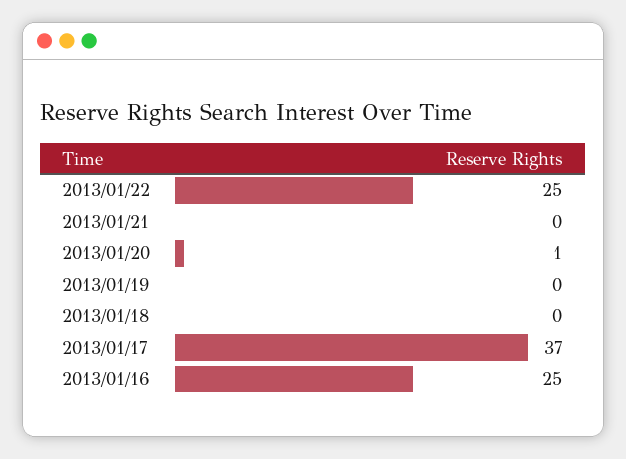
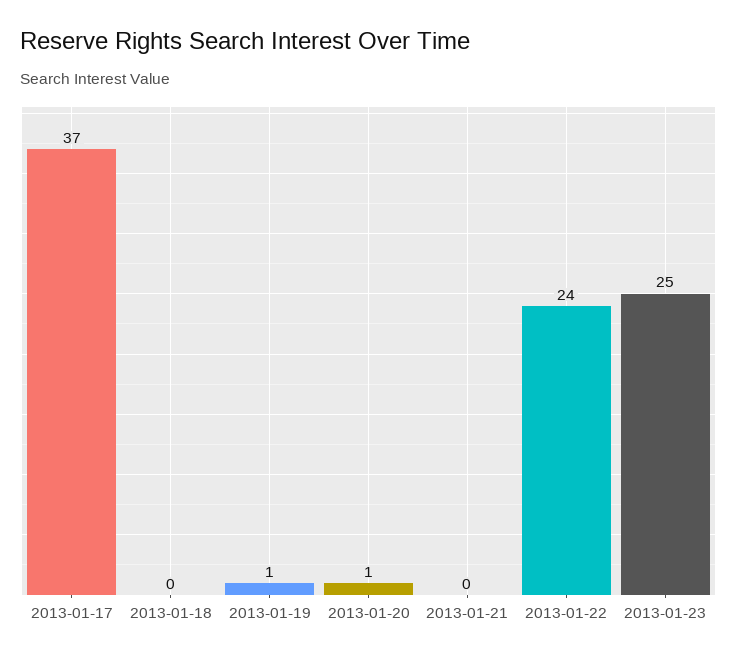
2013/01/22: 25 -> 24
2013/01/19: 0 -> 1
2013/01/16: 25 -> none
2013-01-23: none -> 25

